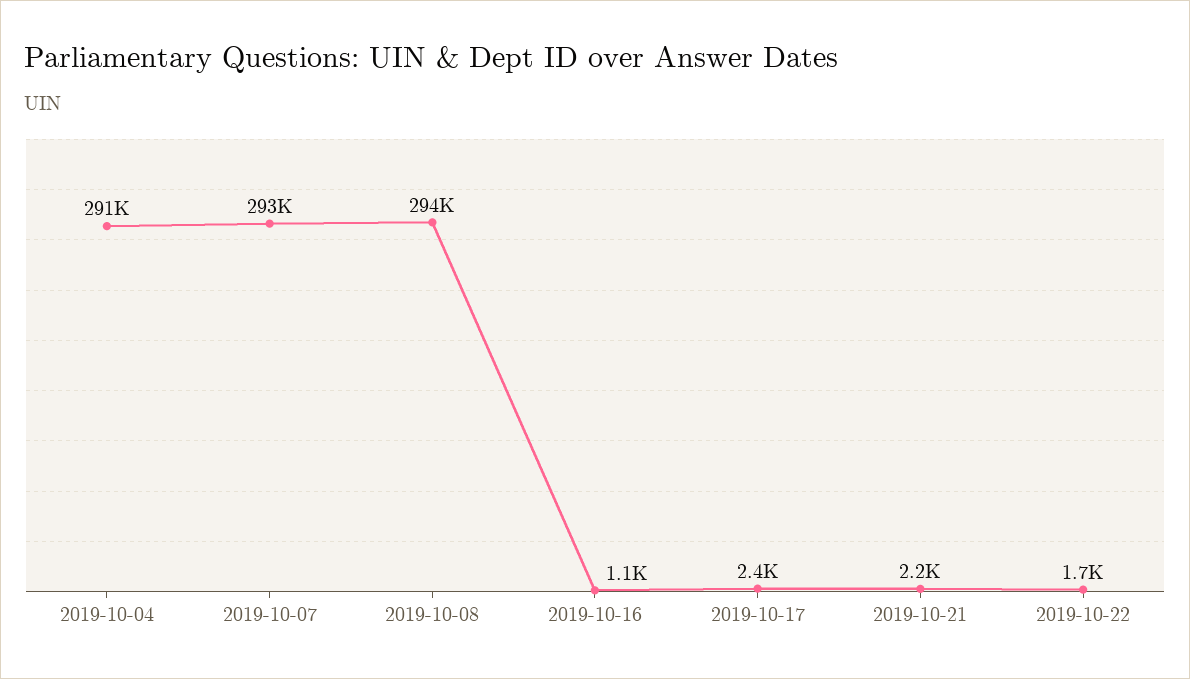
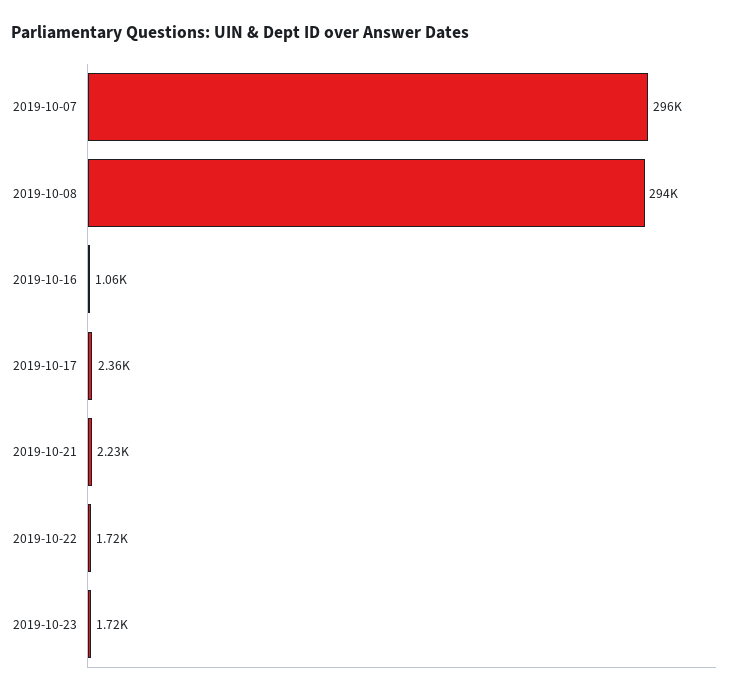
2019-10-04: 291000 -> none
2019-10-07: 293000 -> 296000
2019-10-23: none -> 1720

